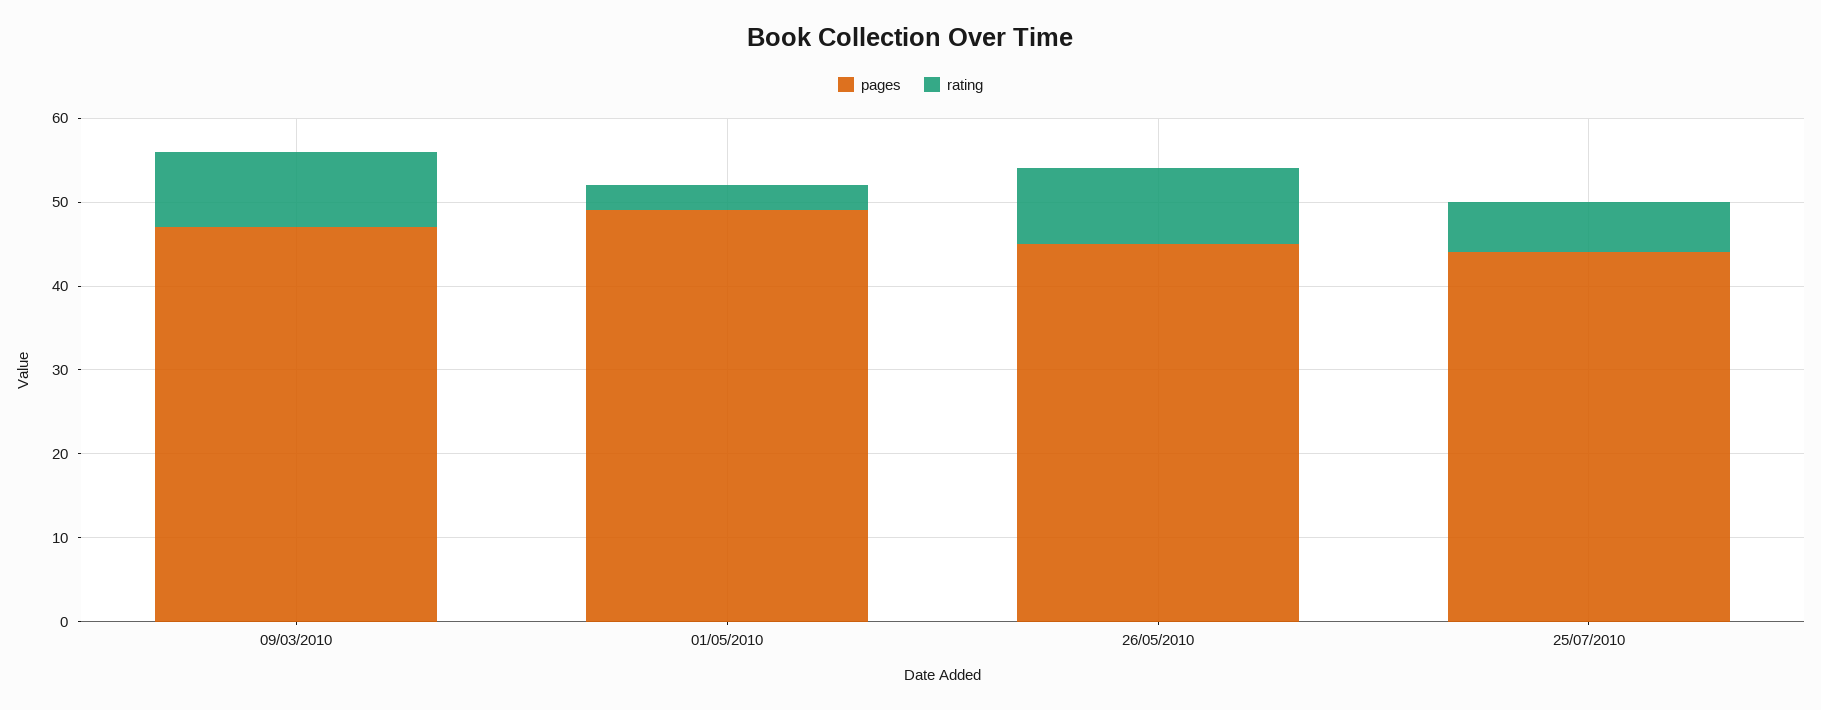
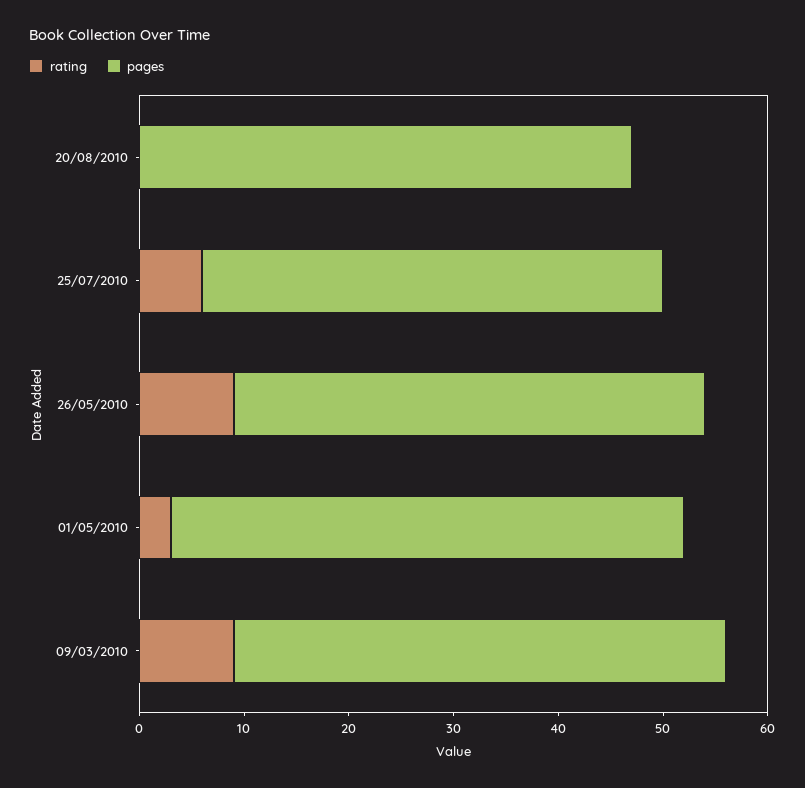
rating, 20/08/2010: none -> 0
pages, 20/08/2010: none -> 47

